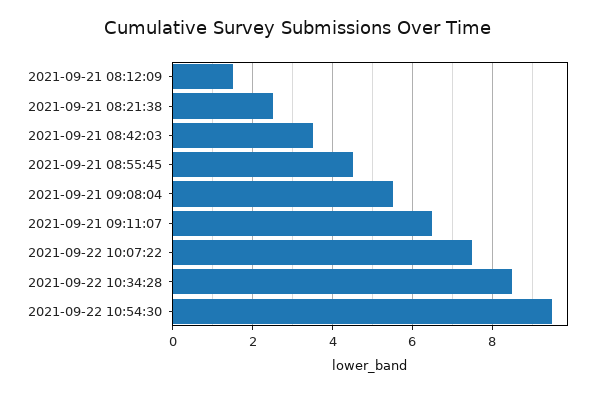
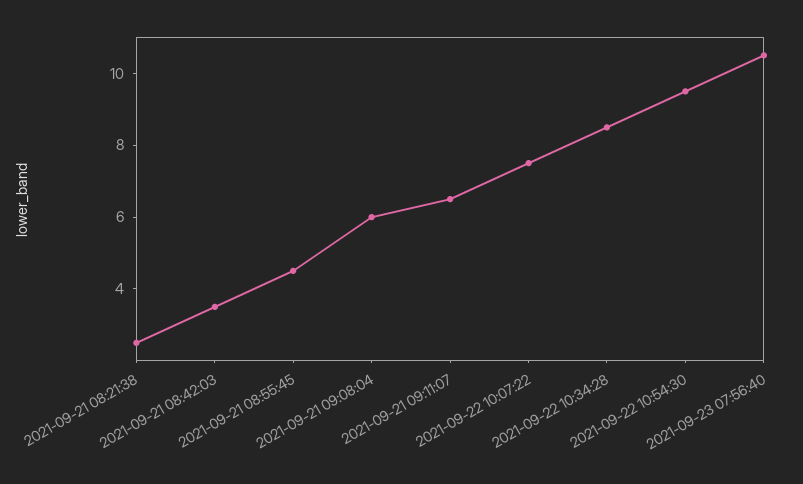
2021-09-21 08:12:09: 1.5 -> none
2021-09-21 09:08:04: 5.5 -> 6
2021-09-23 07:56:40: none -> 10.5

